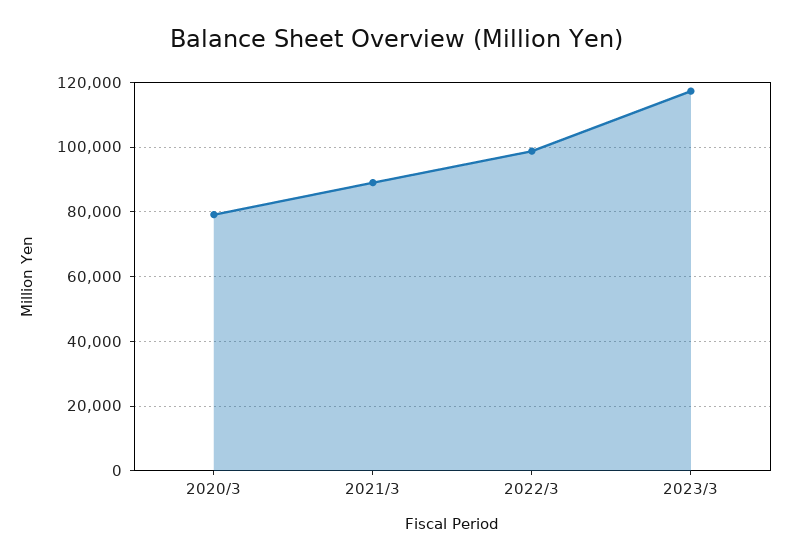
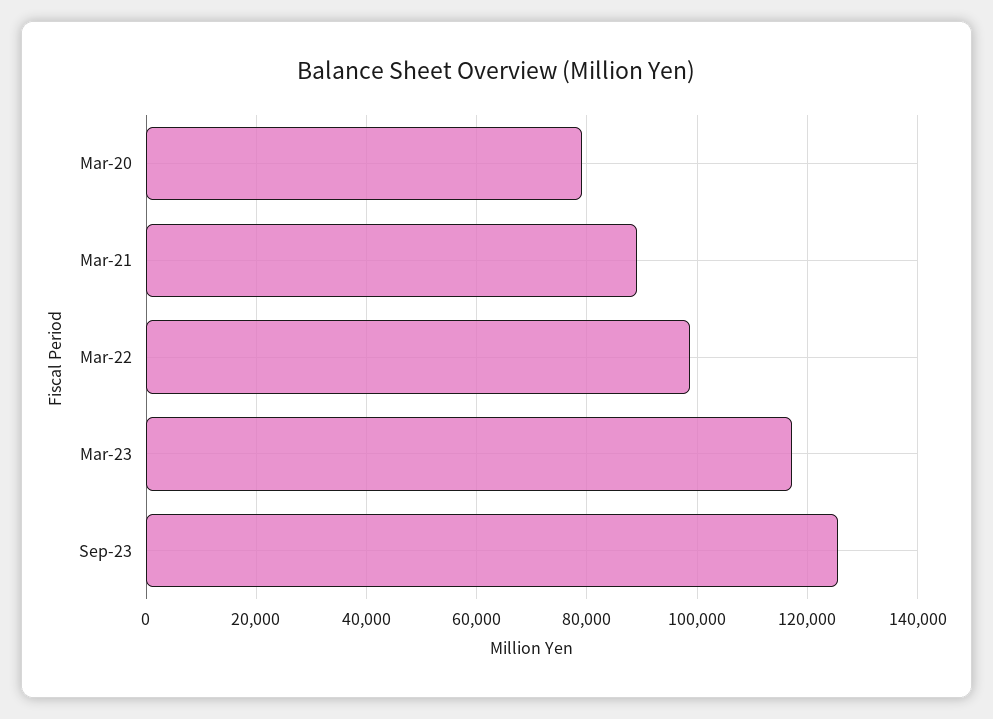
Sep-23: none -> 126000

